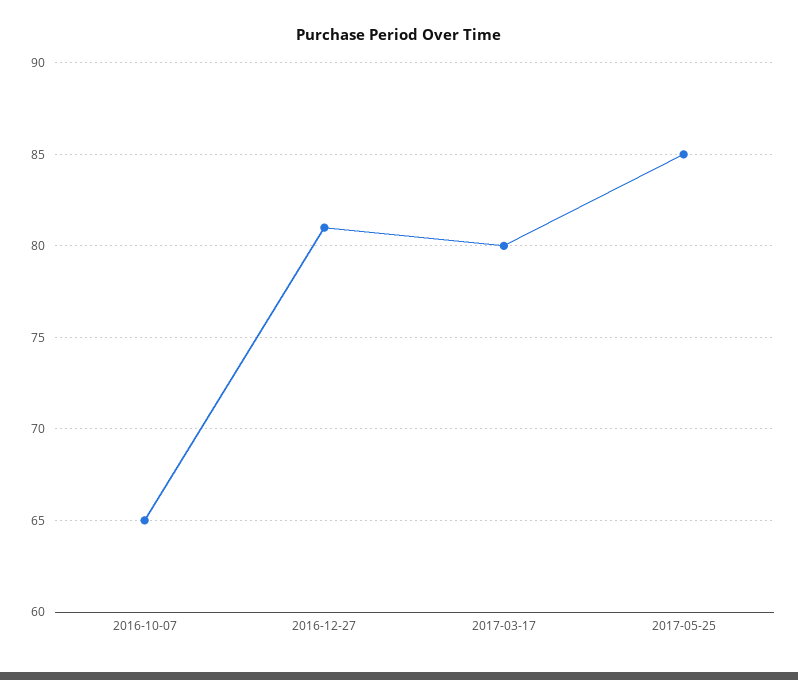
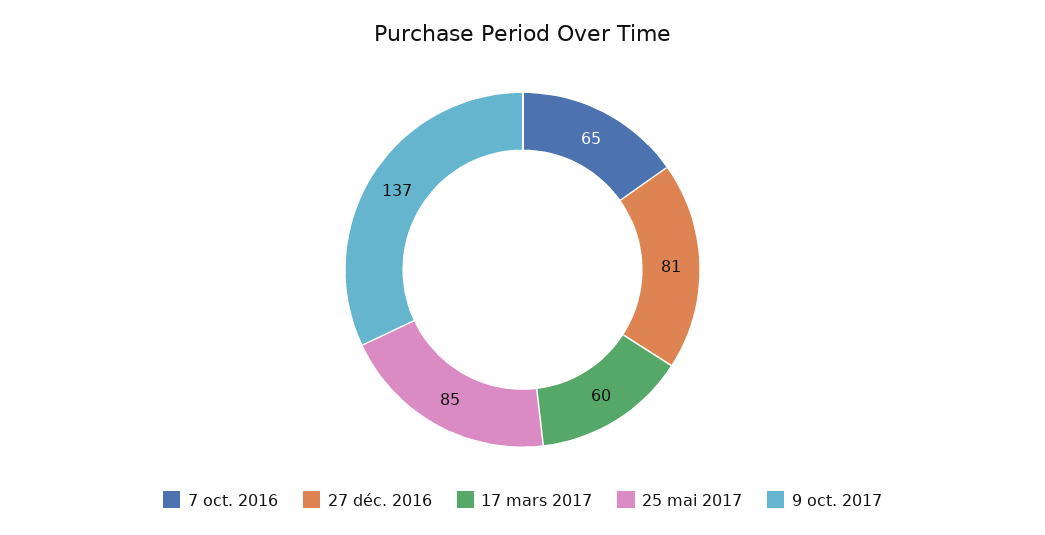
2017-03-17: 80 -> 60
9 oct. 2017: none -> 137

